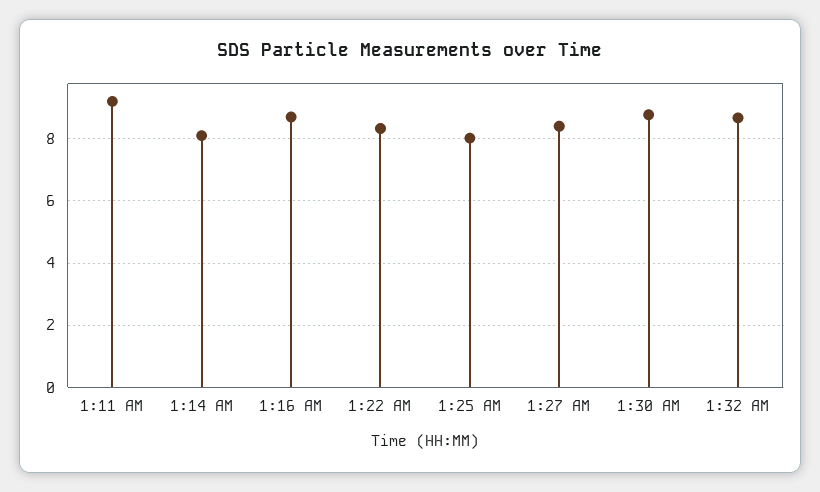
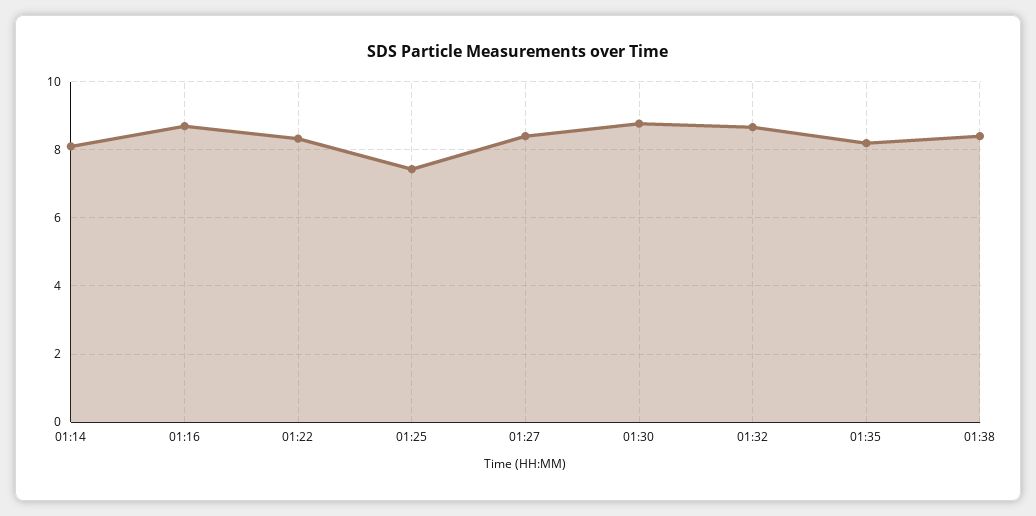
1:11 AM: 9.2 -> none
1:25 AM: 8 -> 7.4
01:35: none -> 8.2
01:38: none -> 8.4

